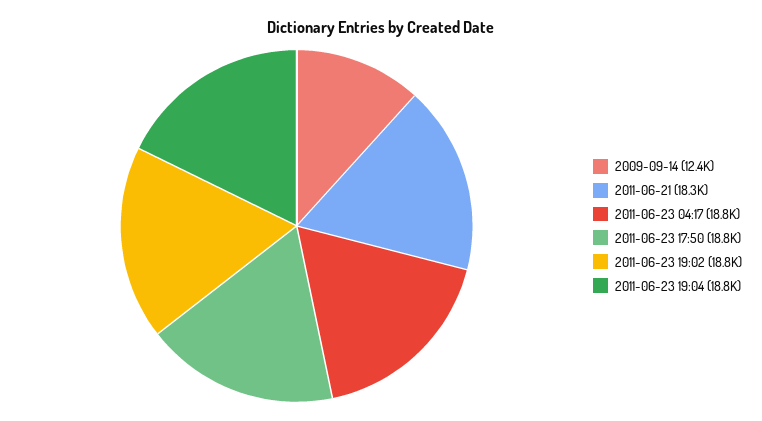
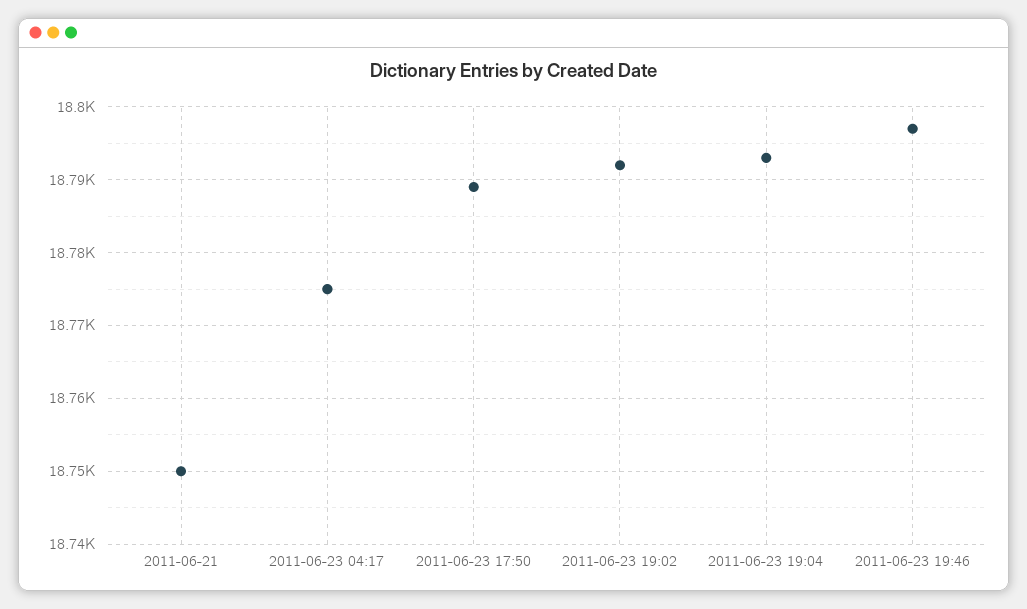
2009-09-14: 12400 -> none
2011-06-21: 18300 -> 18750
2011-06-23 19:46: none -> 18797

